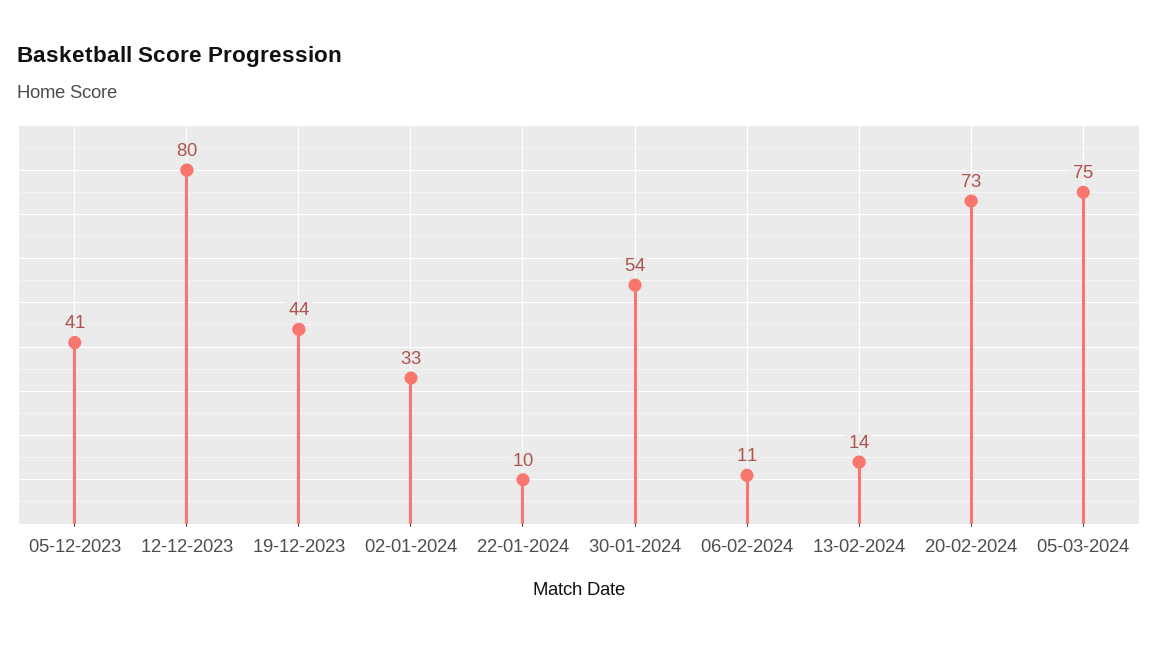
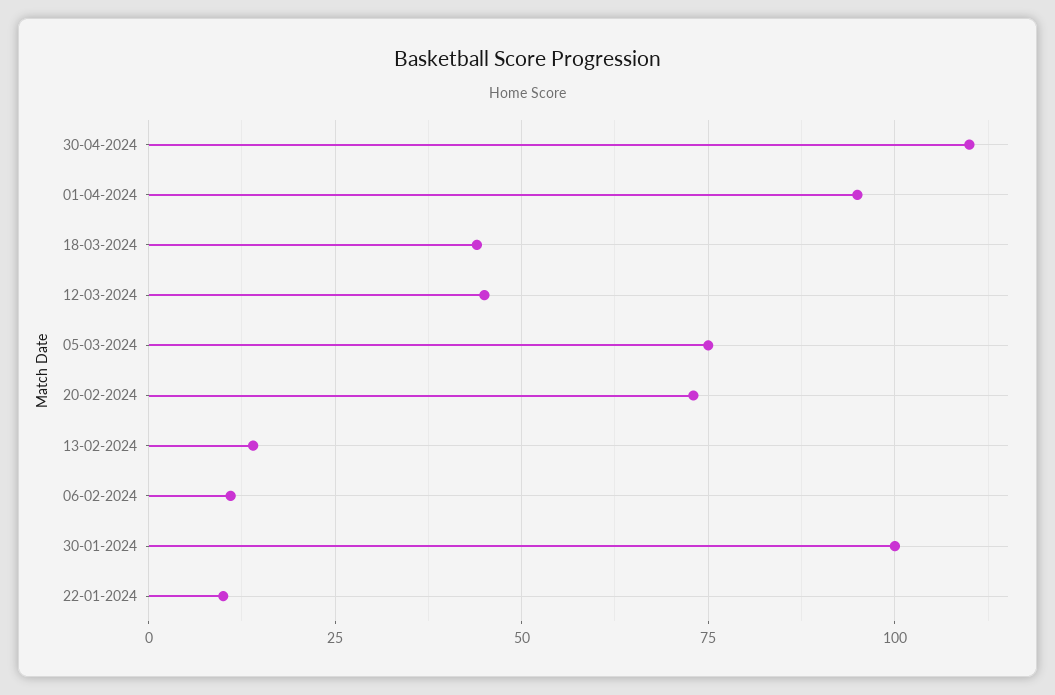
05-12-2023: 41 -> none
12-12-2023: 80 -> none
19-12-2023: 44 -> none
02-01-2024: 33 -> none
30-01-2024: 54 -> 100
30-04-2024: none -> 110
01-04-2024: none -> 95
18-03-2024: none -> 45
12-03-2024: none -> 45

